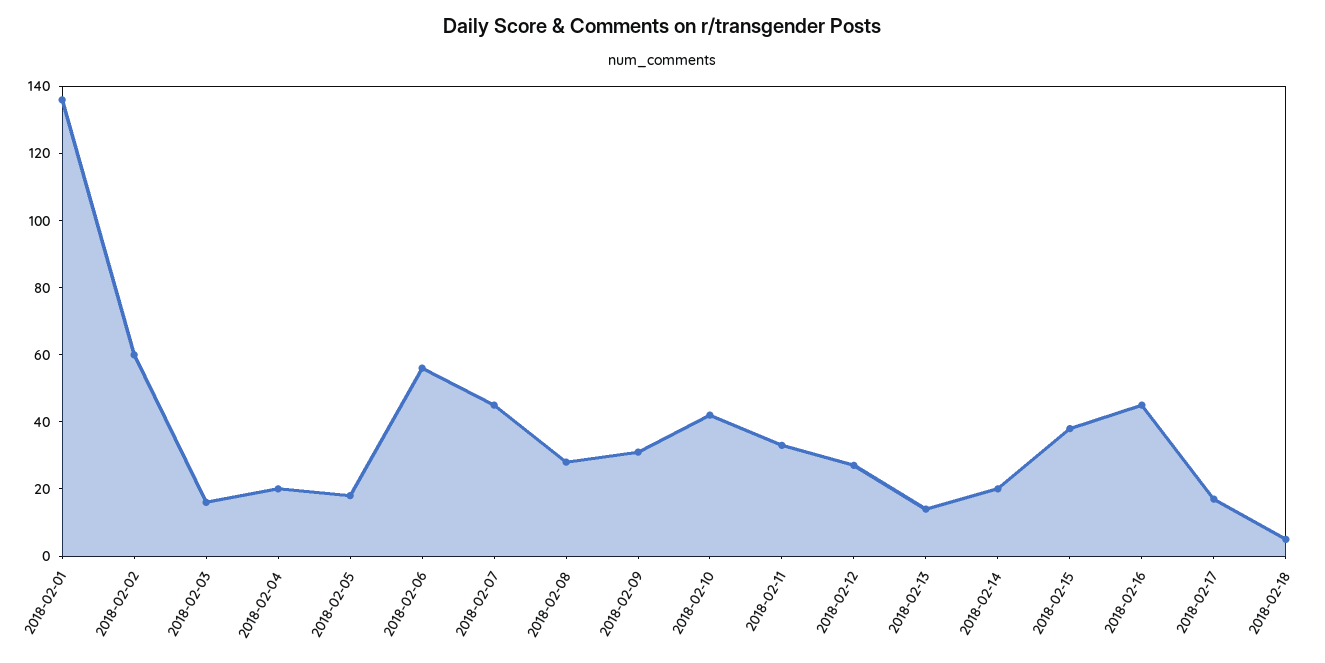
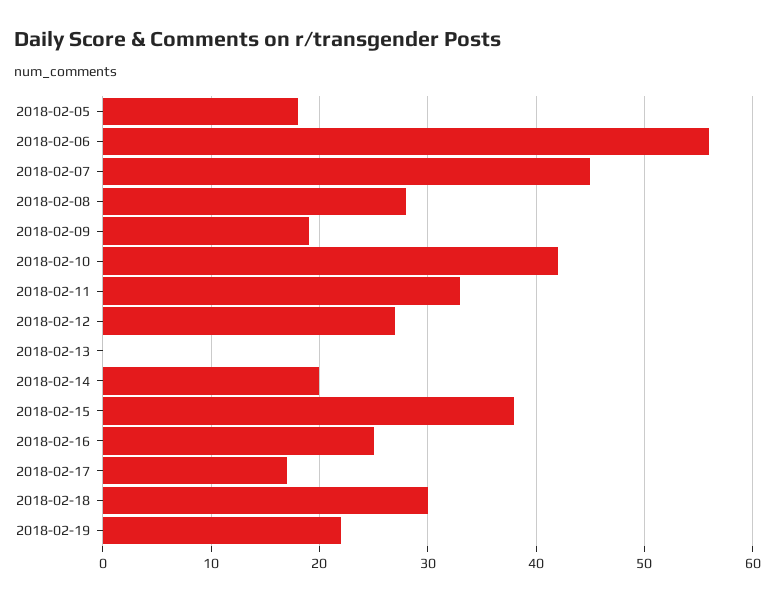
2018-02-01: 135 -> none
2018-02-02: 60 -> none
2018-02-03: 15 -> none
2018-02-04: 20 -> none
2018-02-09: 30 -> 19
2018-02-13: 15 -> 0
2018-02-16: 45 -> 25
2018-02-18: 5 -> 30
2018-02-19: none -> 22

